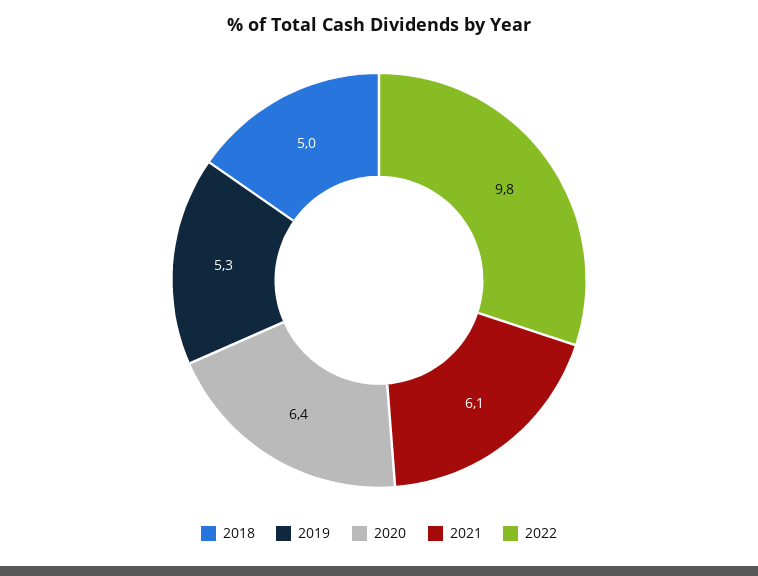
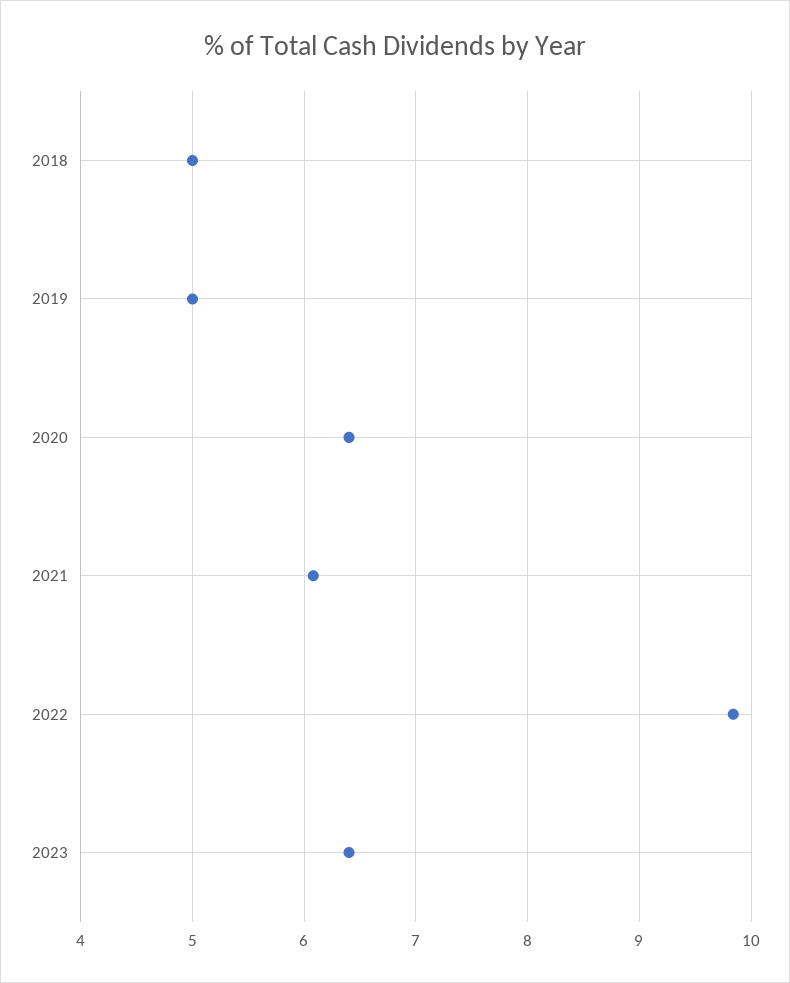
2019: 5.3 -> 5
2023: none -> 6.4

